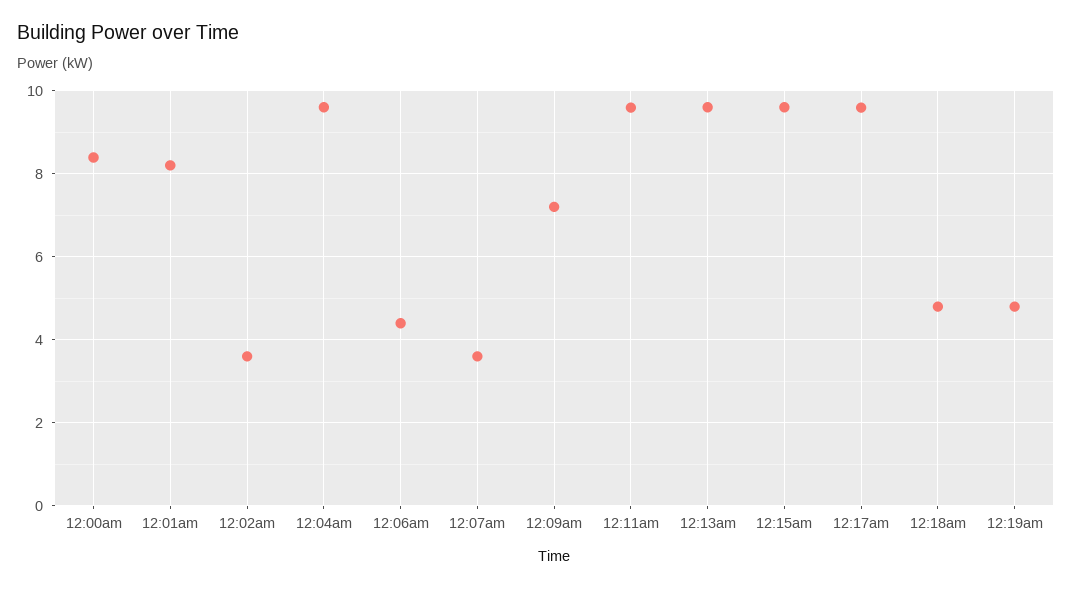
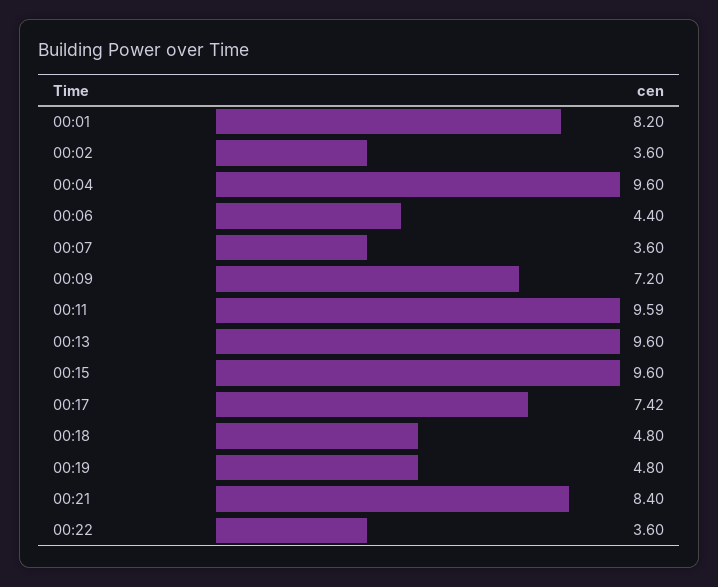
12:00am: 8.4 -> none
12:17am: 9.6 -> 7.42
00:21: none -> 8.4
00:22: none -> 3.6

